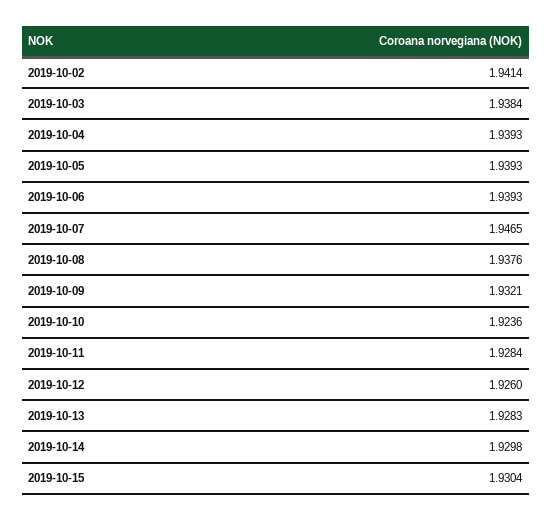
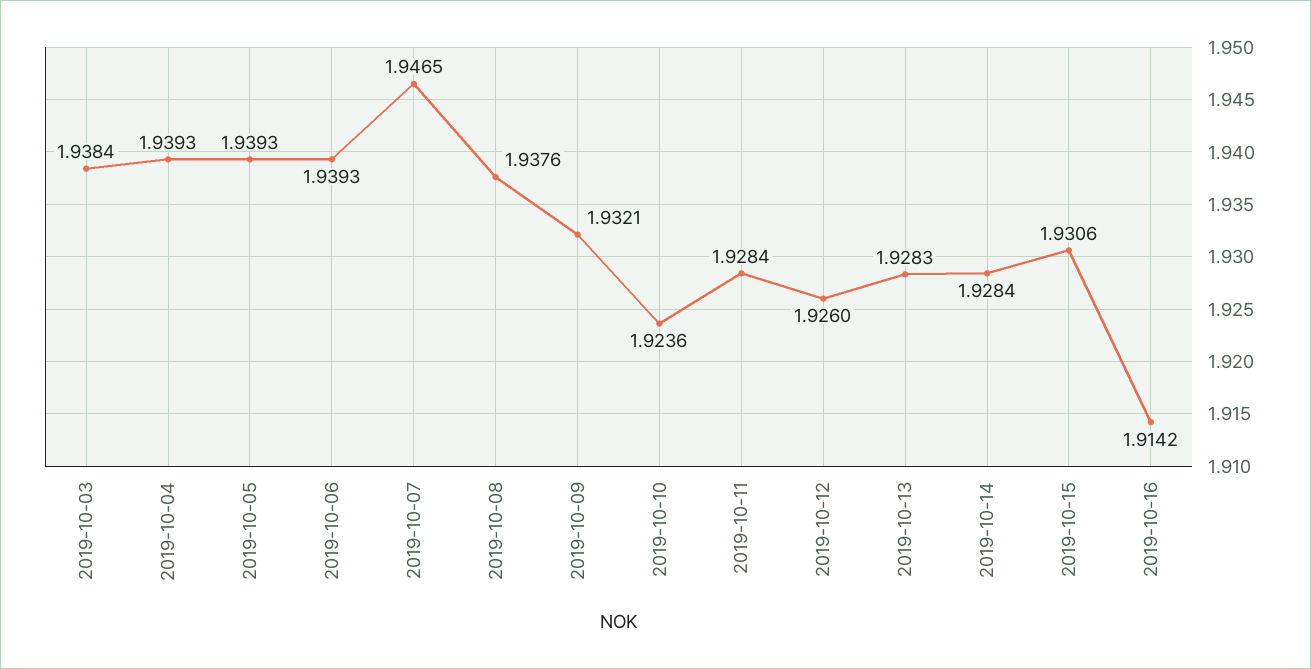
2019-10-02: 1.9414 -> none
2019-10-14: 1.9298 -> 1.9284
2019-10-15: 1.9304 -> 1.9306
2019-10-16: none -> 1.9142

